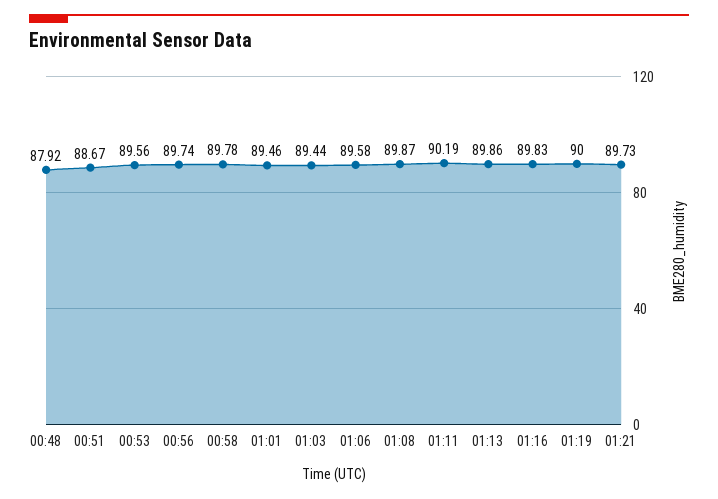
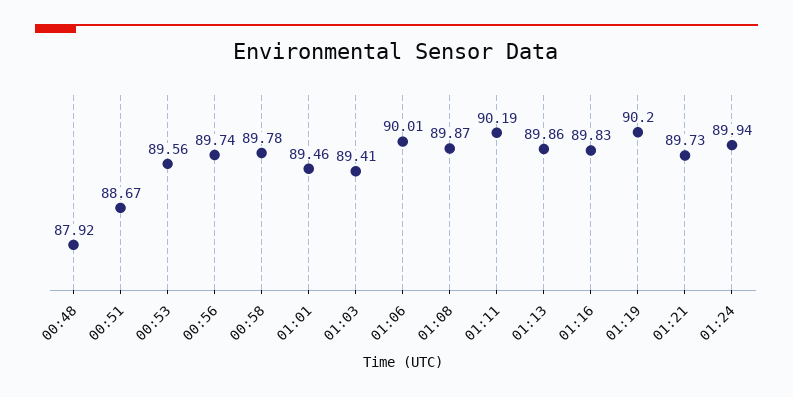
01:03: 89.44 -> 89.41
01:06: 89.58 -> 90.01
01:19: 90 -> 90.2
01:24: none -> 89.94

